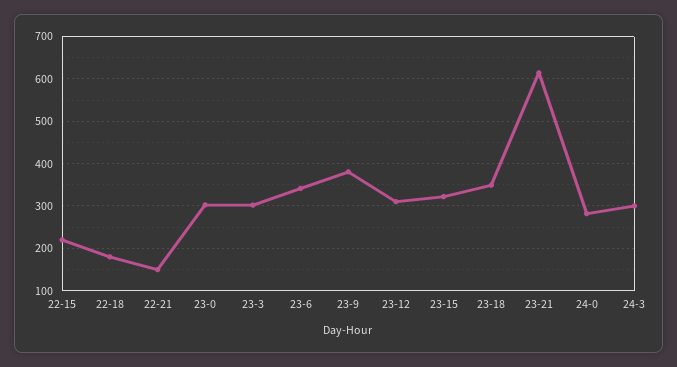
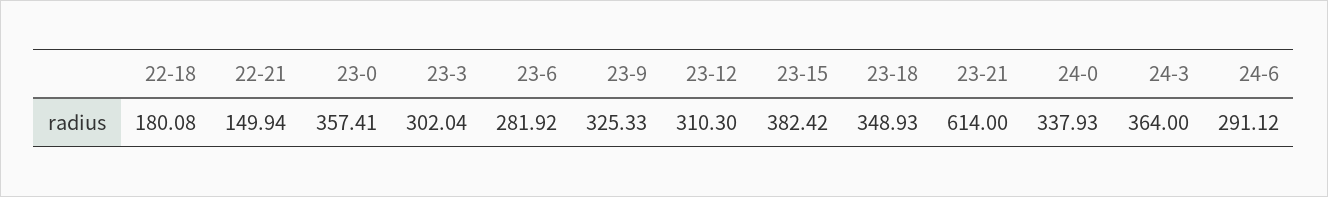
22-15: 220 -> none
23-0: 300 -> 357.41
23-6: 340 -> 281.92
23-9: 380 -> 325.33
23-15: 320 -> 382.42
24-0: 280 -> 337.93
24-3: 300 -> 364
24-6: none -> 291.12

